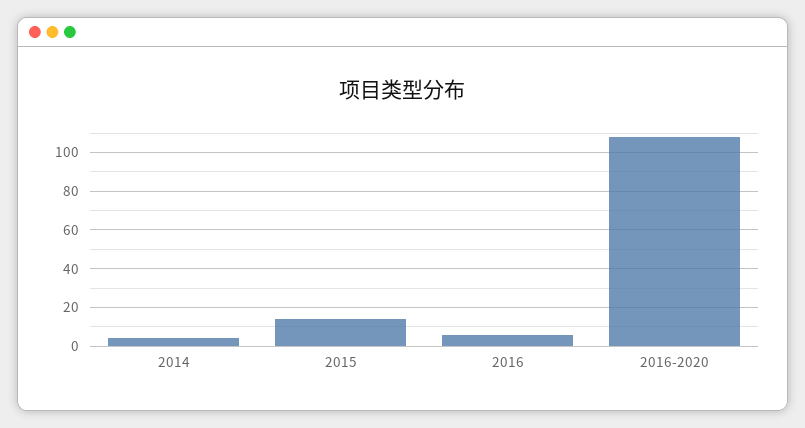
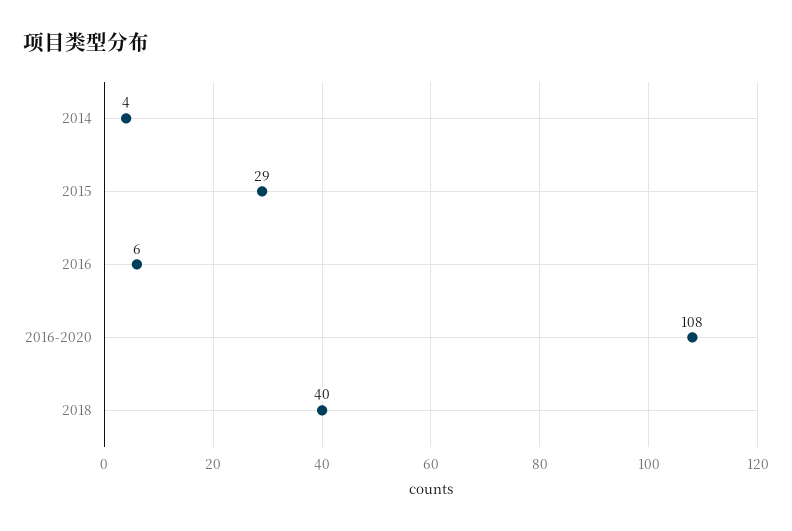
2015: 15 -> 29
2018: none -> 40

